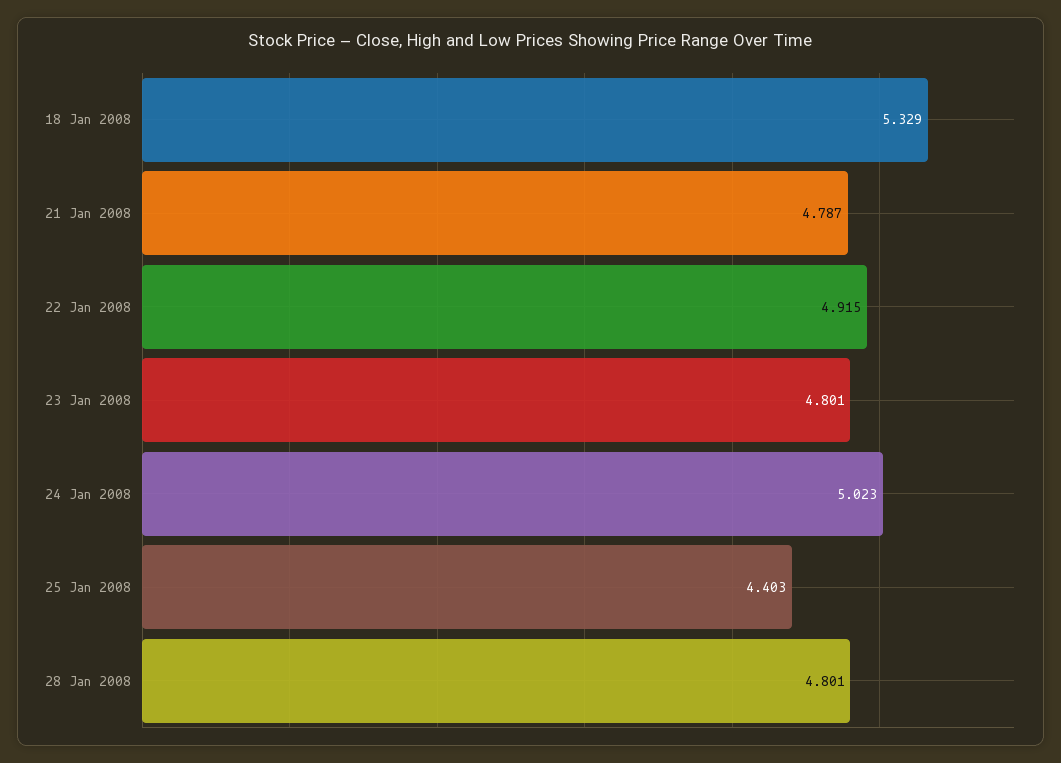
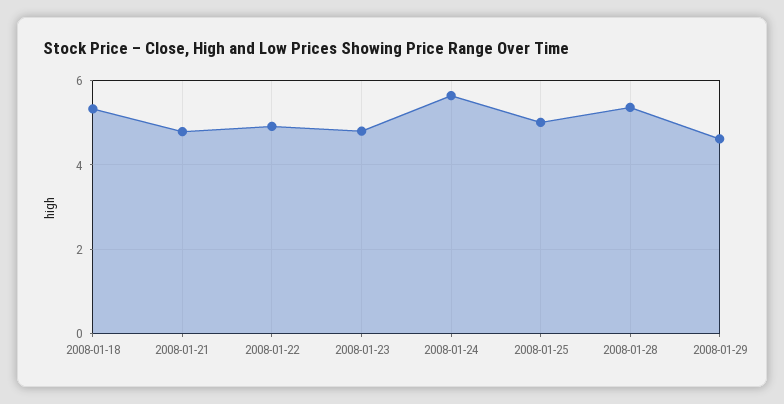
24 Jan 2008: 5.023 -> 5.6
25 Jan 2008: 4.403 -> 5
28 Jan 2008: 4.801 -> 5.4
2008-01-29: none -> 4.6

